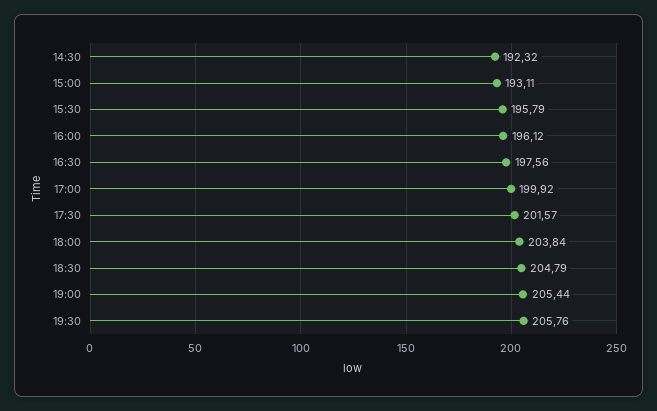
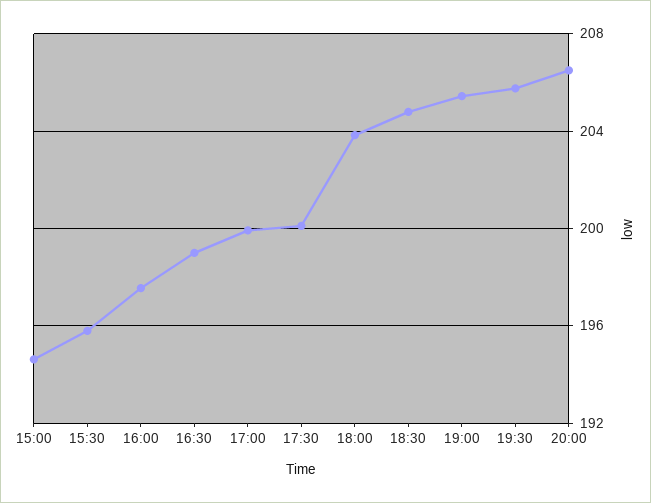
14:30: 192.32 -> none
15:00: 193.11 -> 194.5
16:00: 196.12 -> 197.5
16:30: 197.56 -> 199
17:30: 201.57 -> 200
20:00: none -> 206.5

